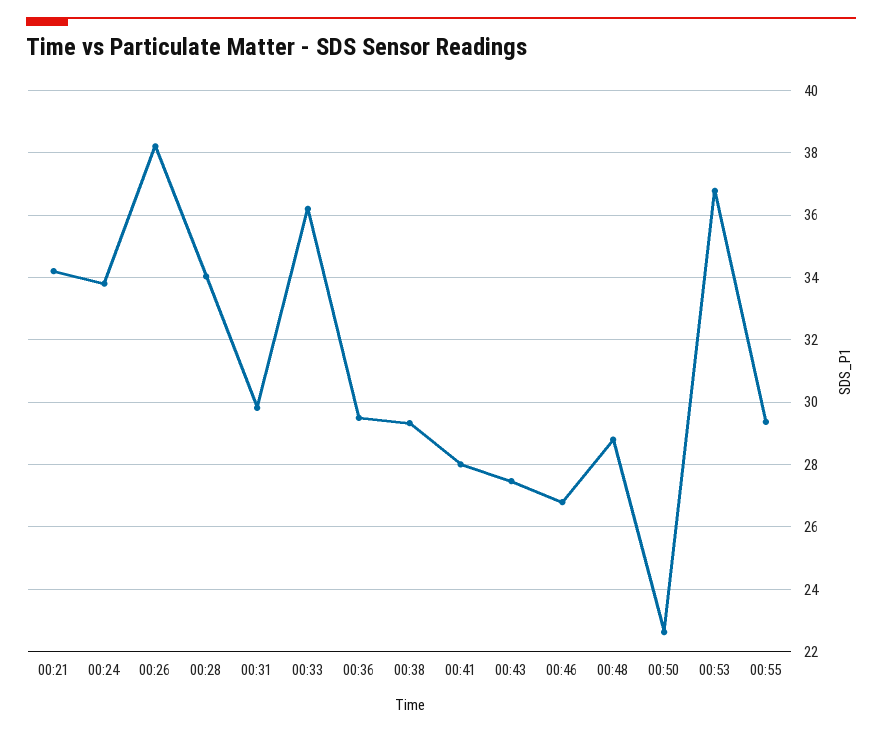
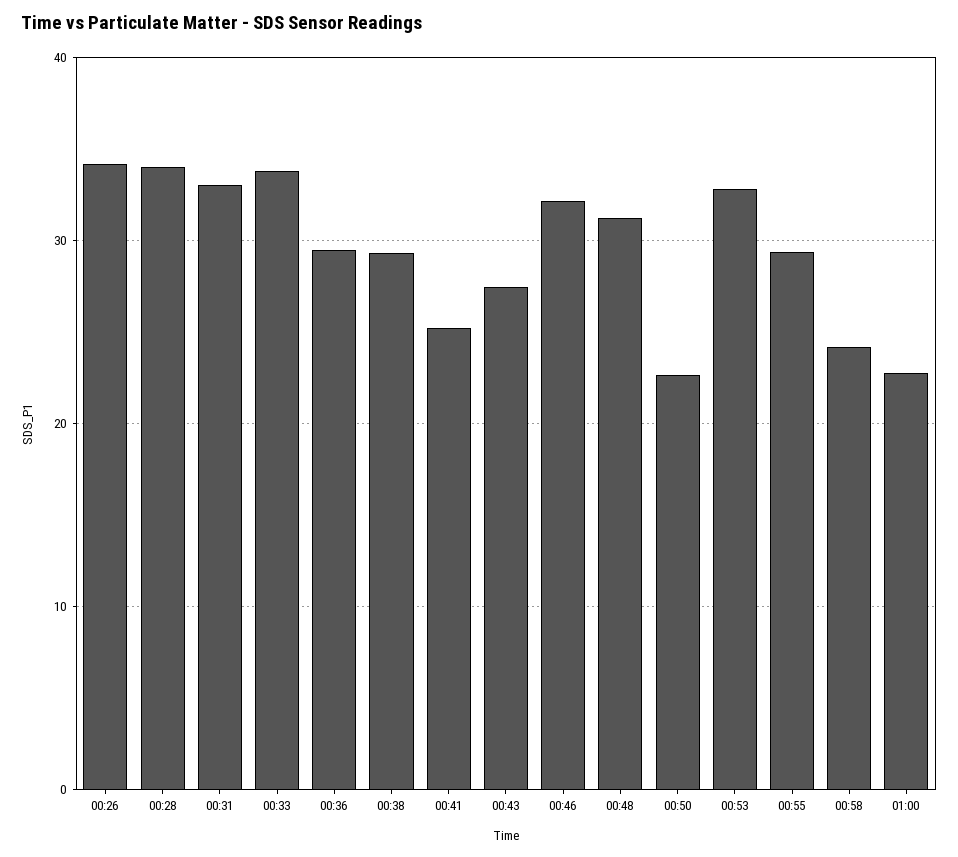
00:21: 34.2 -> none
00:24: 33.8 -> none
00:26: 38.2 -> 34
00:31: 29.8 -> 33
00:33: 36.2 -> 34
00:41: 28 -> 25
00:46: 26.8 -> 32
00:48: 28.8 -> 31
00:53: 36.8 -> 33
00:58: none -> 24
01:00: none -> 23

